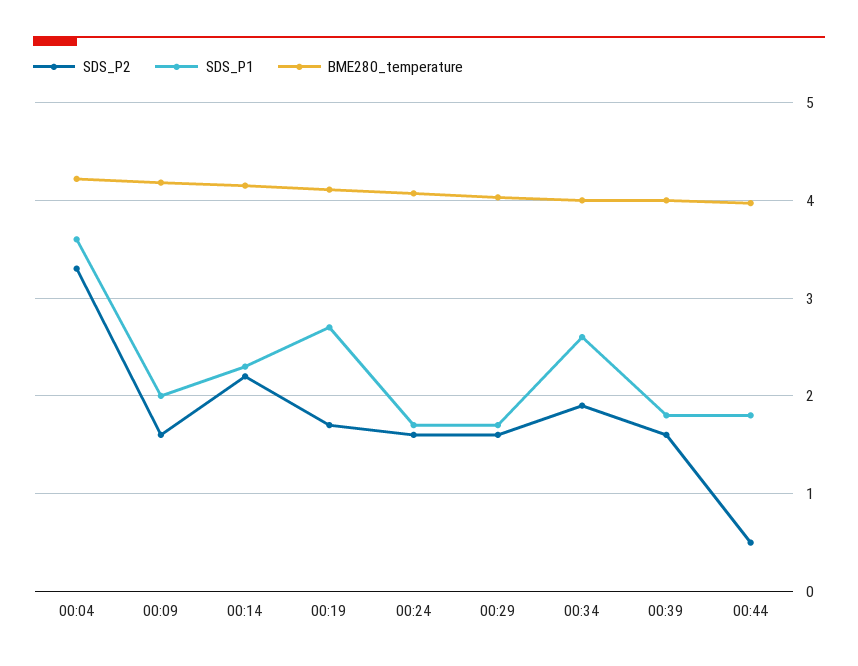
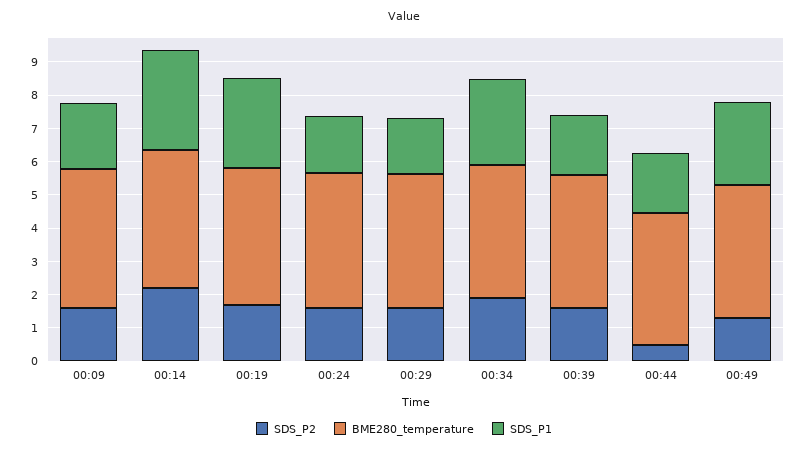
SDS_P2, 00:04: 3.3 -> none
SDS_P1, 00:04: 3.6 -> none
BME280_temperature, 00:04: 4.2 -> none
SDS_P1, 00:14: 2.3 -> 3
SDS_P2, 00:49: none -> 1.25
BME280_temperature, 00:49: none -> 4
SDS_P1, 00:49: none -> 2.5

